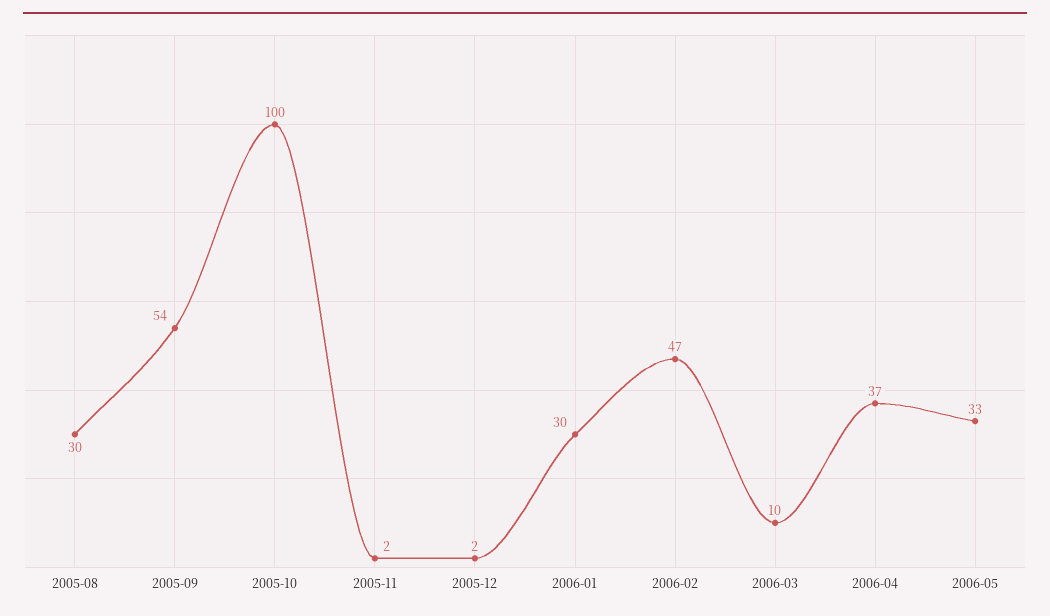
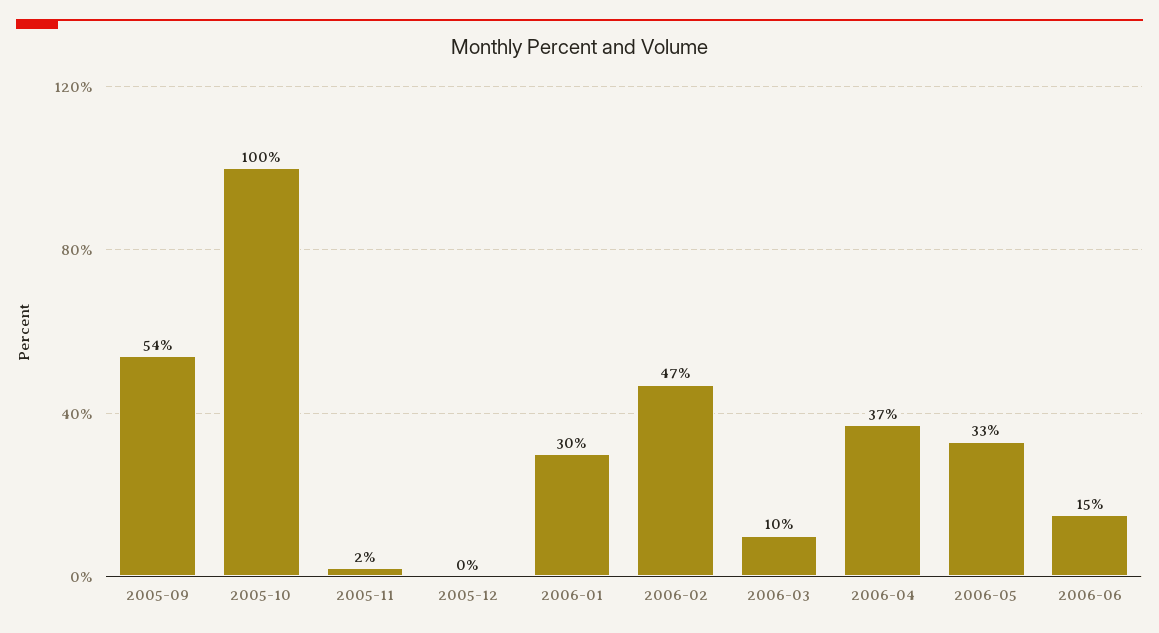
2005-08: 30 -> none
2005-12: 2 -> 0
2006-06: none -> 15

